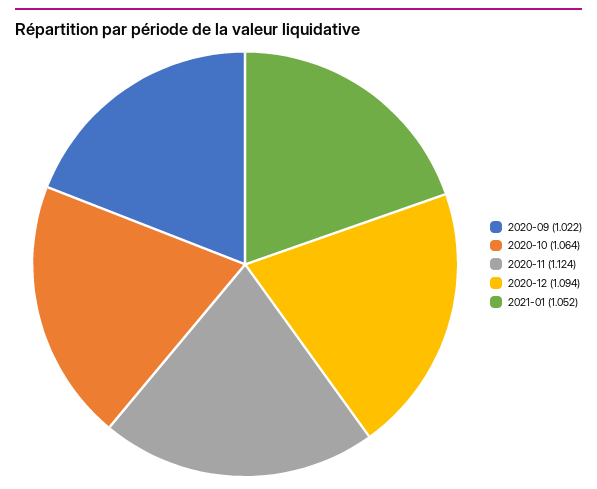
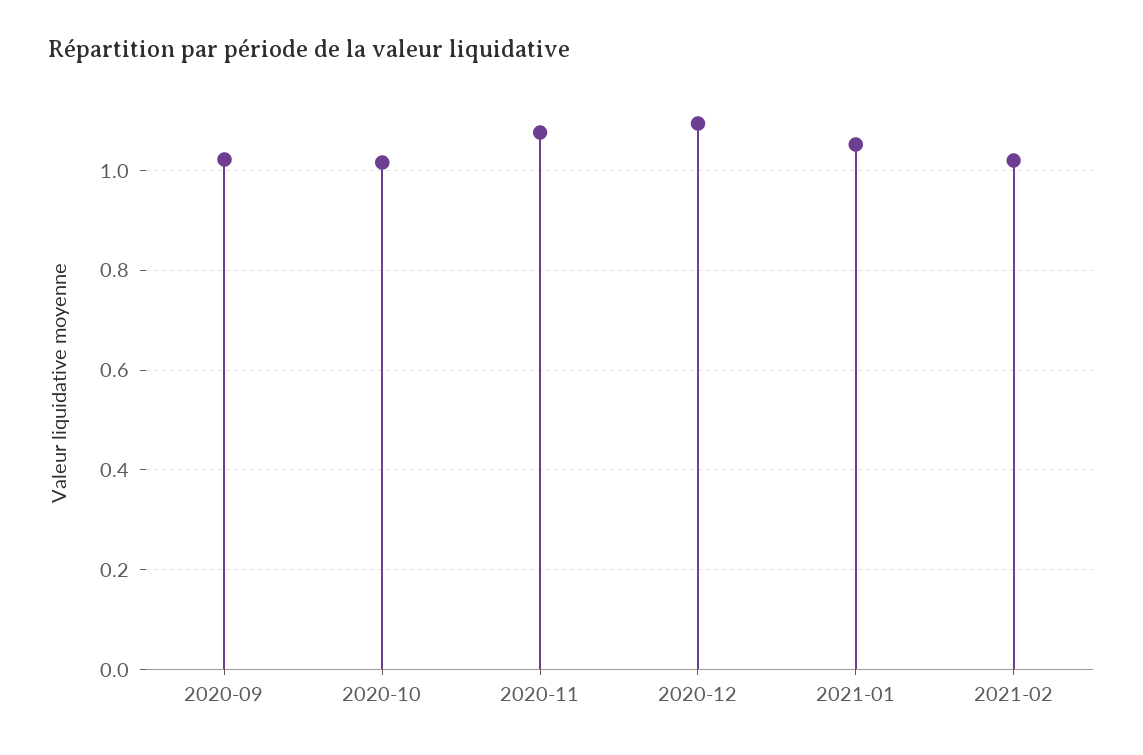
2020-10: 1.064 -> 1.02
2020-11: 1.124 -> 1.08
2021-02: none -> 1.02

